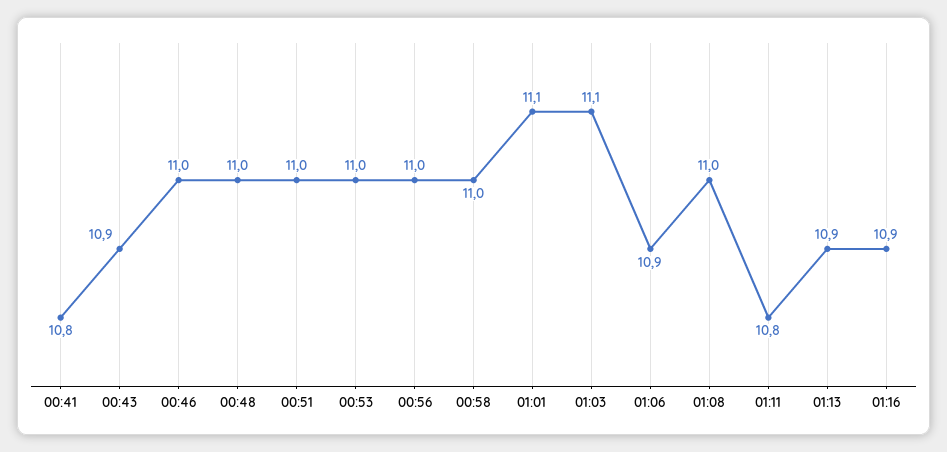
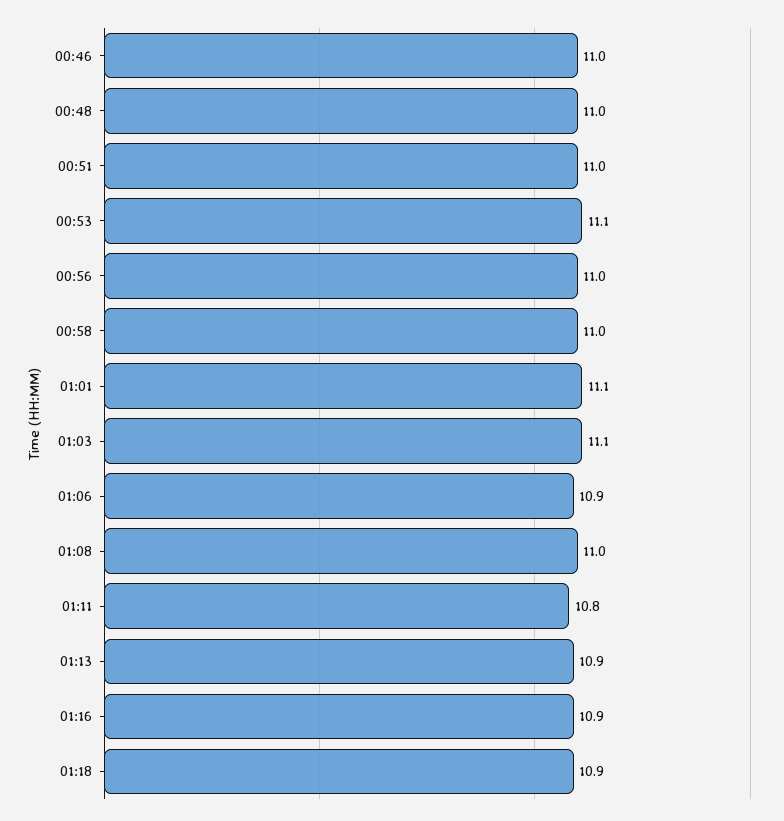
00:41: 10.8 -> none
00:43: 10.9 -> none
00:53: 11 -> 11.1
01:18: none -> 10.9

